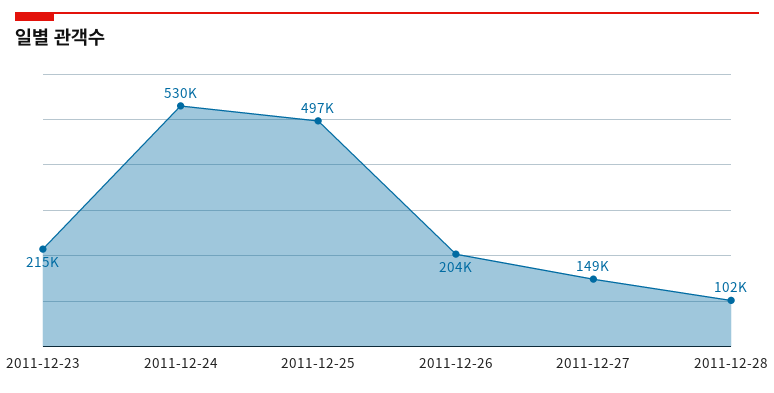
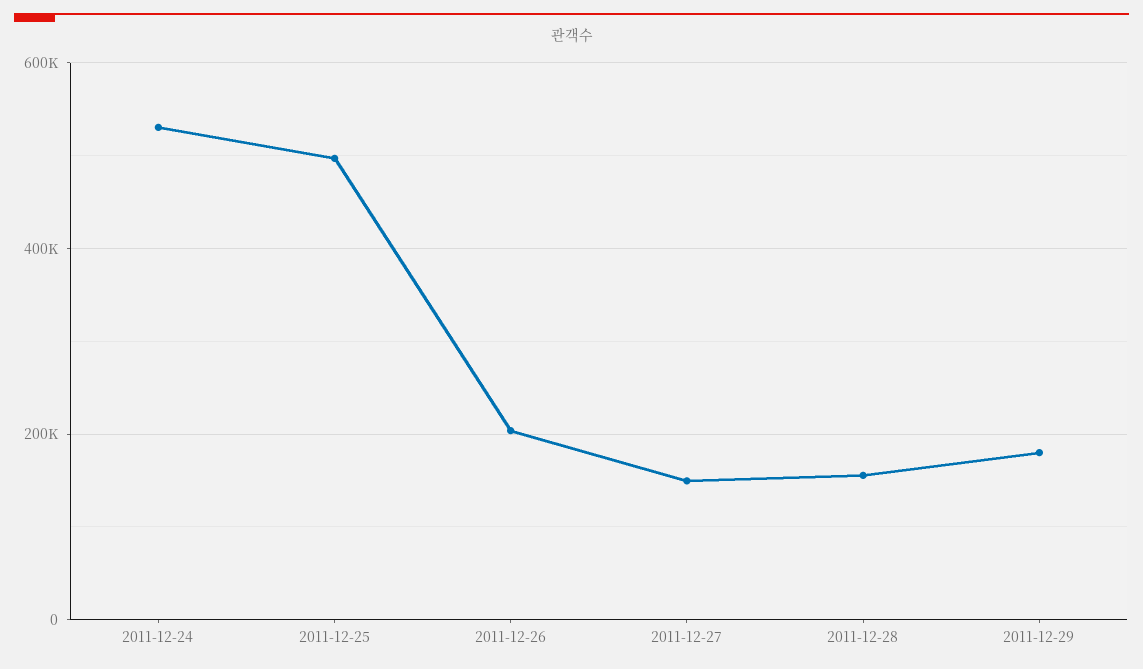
2011-12-23: 215000 -> none
2011-12-28: 102000 -> 160000
2011-12-29: none -> 180000

